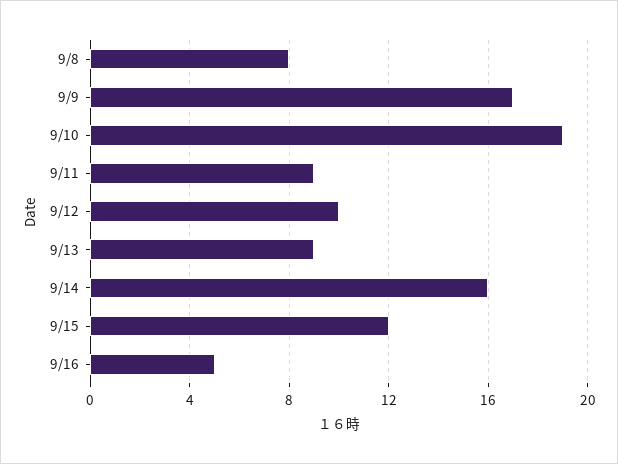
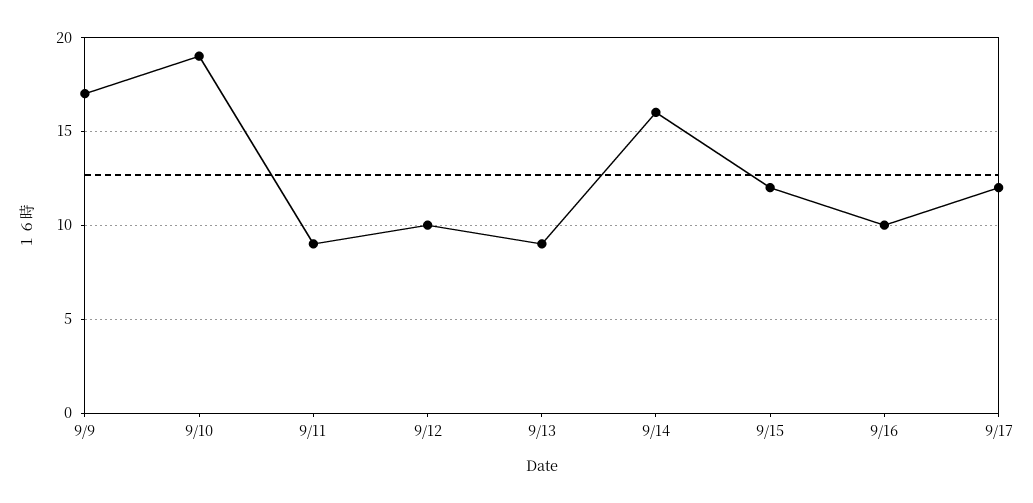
9/8: 8 -> none
9/16: 5 -> 10
9/17: none -> 12

